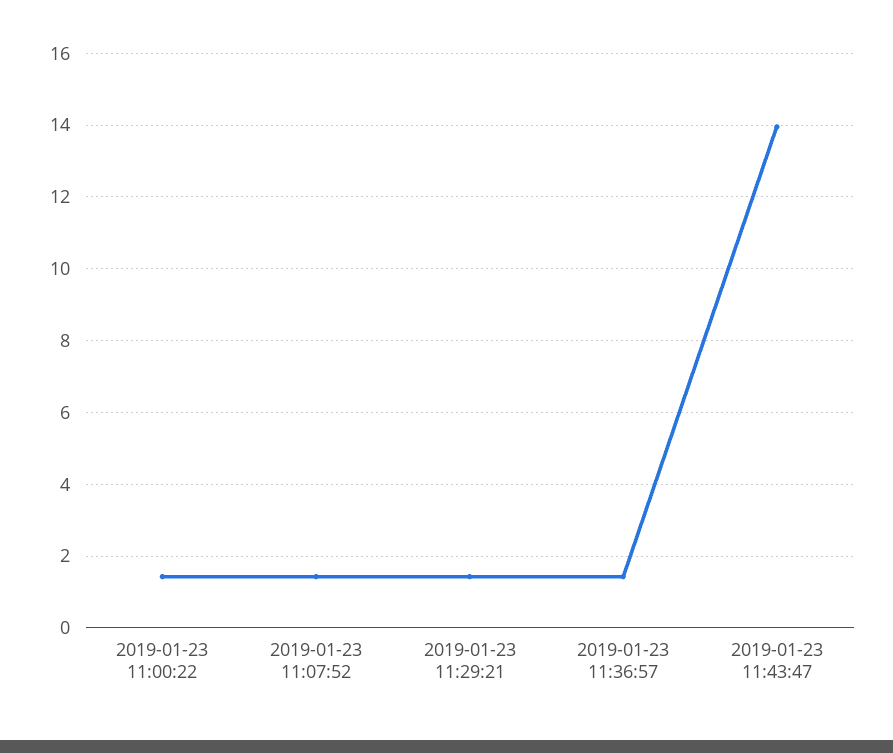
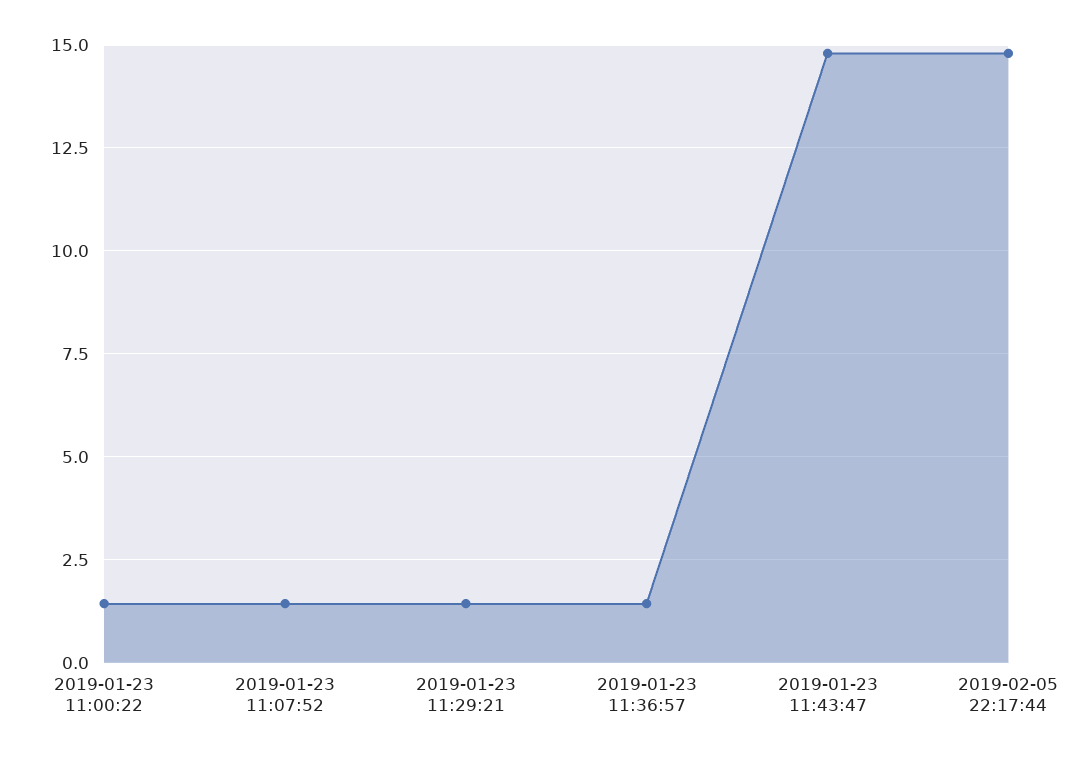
2019-01-23 11:43:47: 14 -> 14.75
2019-02-05 22:17:44: none -> 14.75

